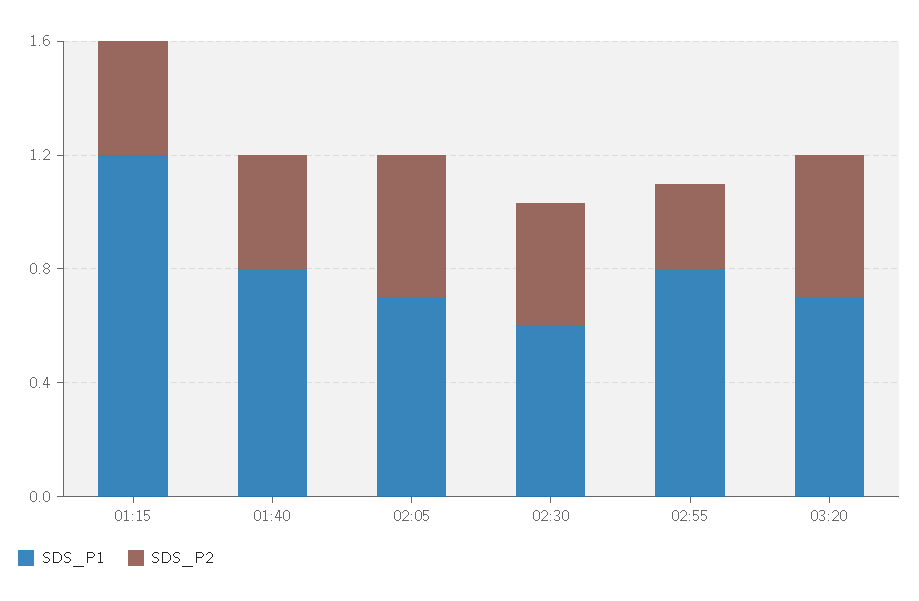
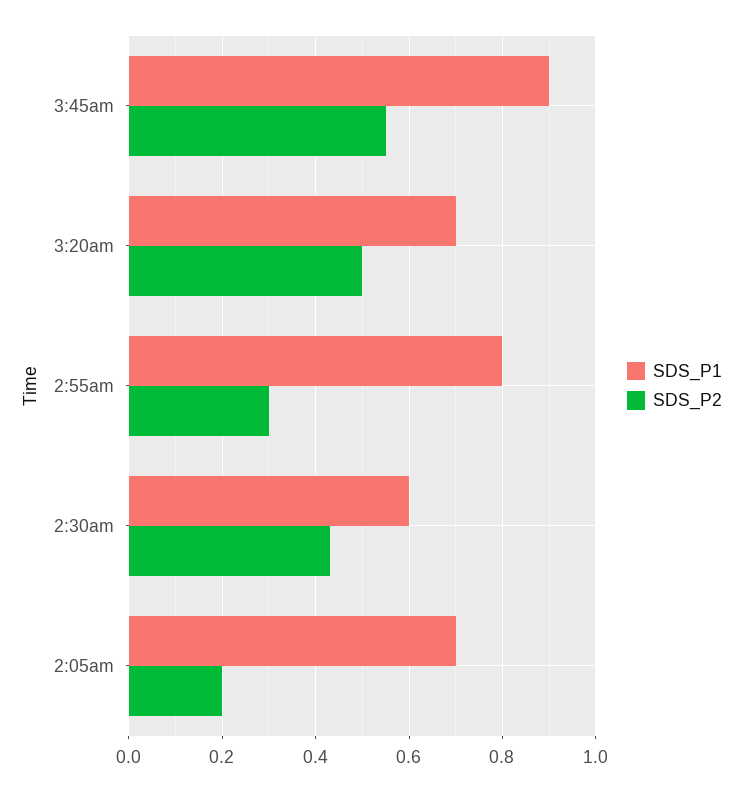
SDS_P1, 01:15: 1.2 -> none
SDS_P2, 01:15: 0.4 -> none
SDS_P1, 01:40: 0.8 -> none
SDS_P2, 01:40: 0.4 -> none
SDS_P2, 02:05: 0.5 -> 0.2
SDS_P1, 3:45am: none -> 0.9
SDS_P2, 3:45am: none -> 0.55

